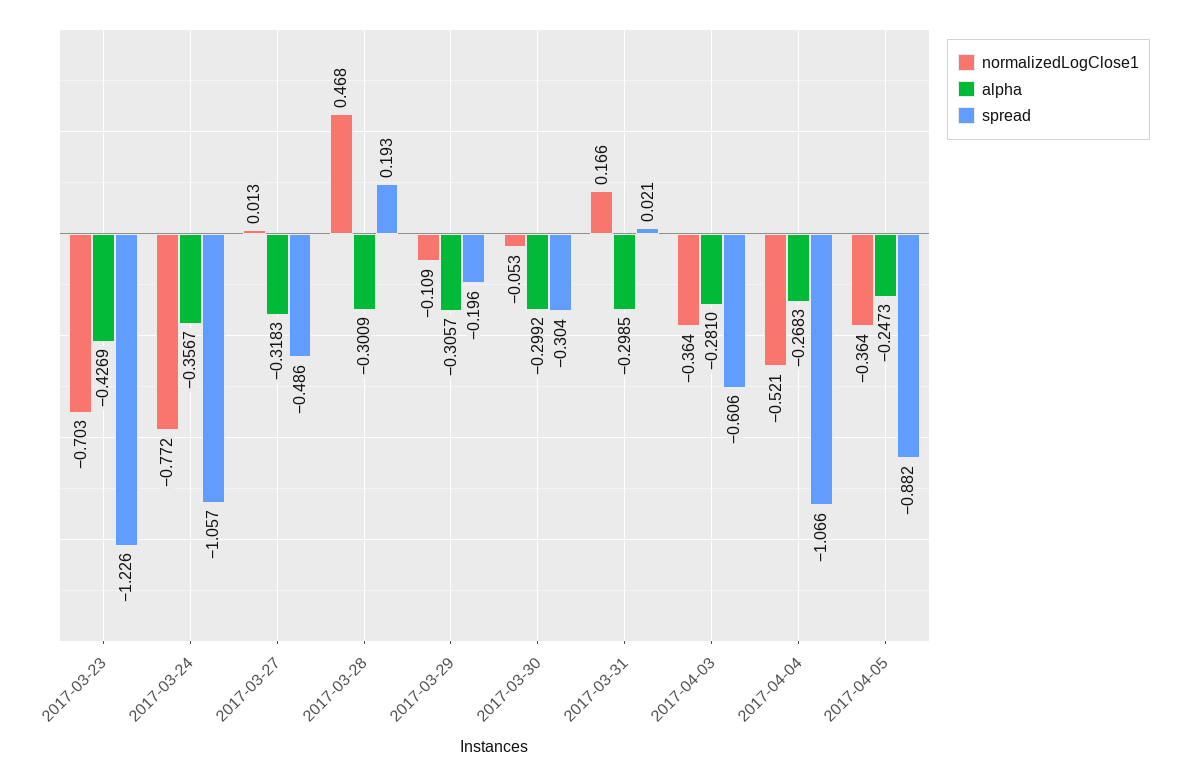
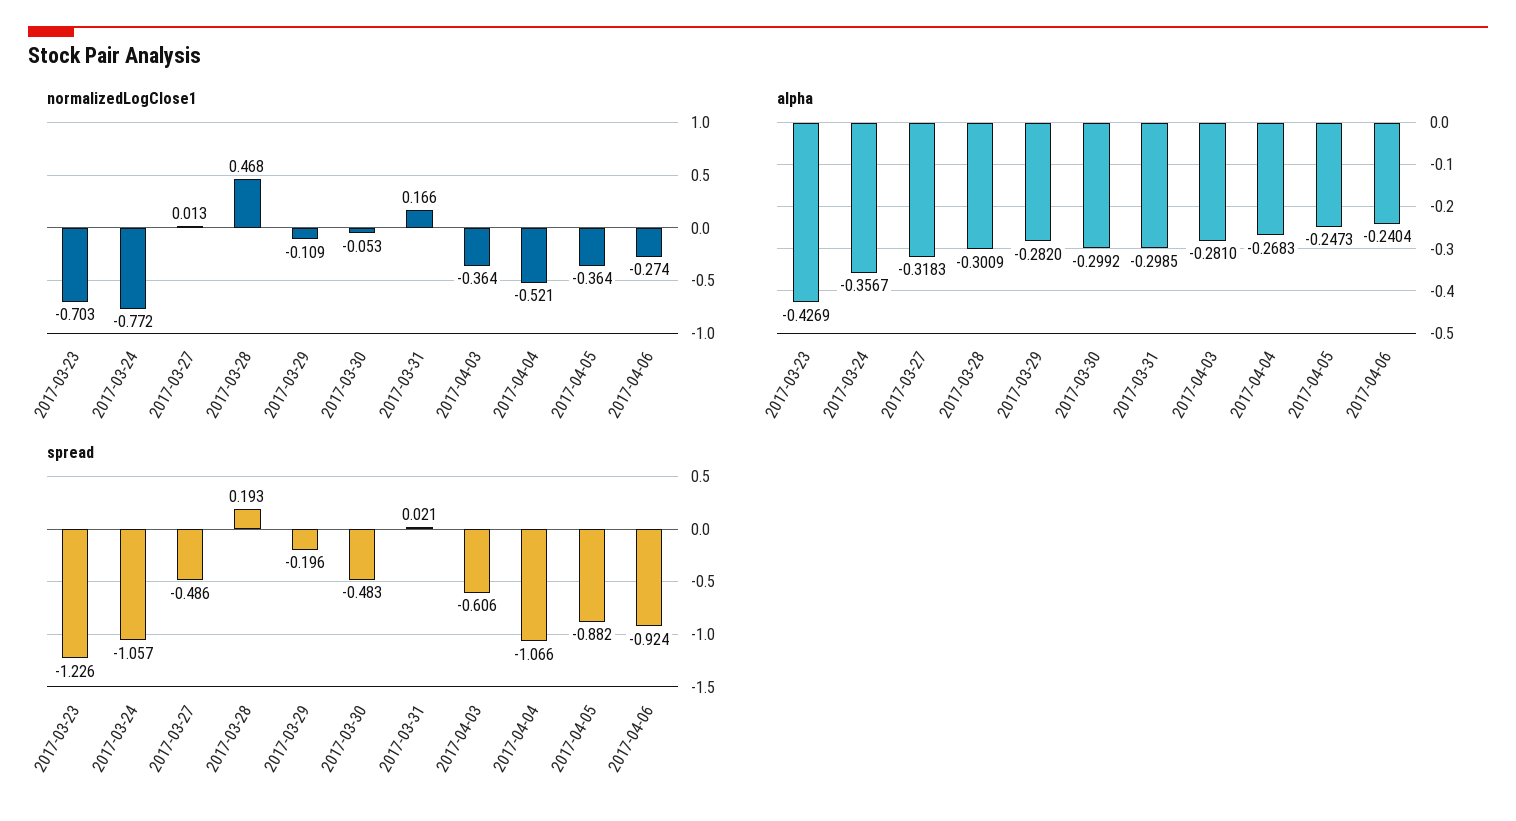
alpha, 2017-03-29: -0.3057 -> -0.282
spread, 2017-03-30: -0.304 -> -0.483
normalizedLogClose1, 2017-04-06: none -> -0.274
alpha, 2017-04-06: none -> -0.2404
spread, 2017-04-06: none -> -0.924

